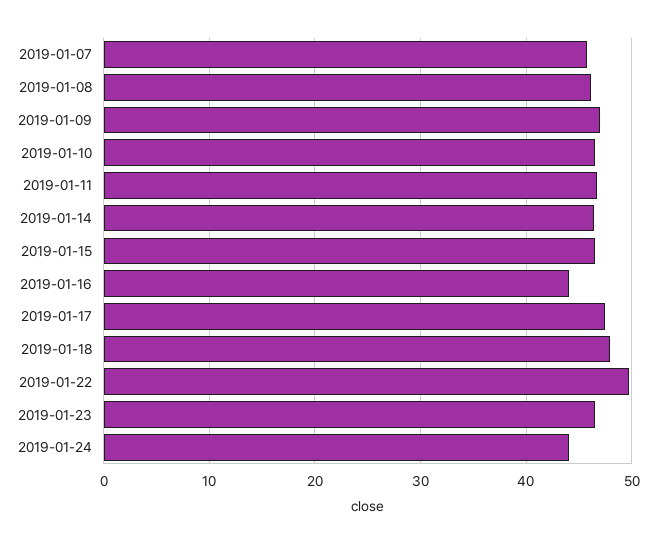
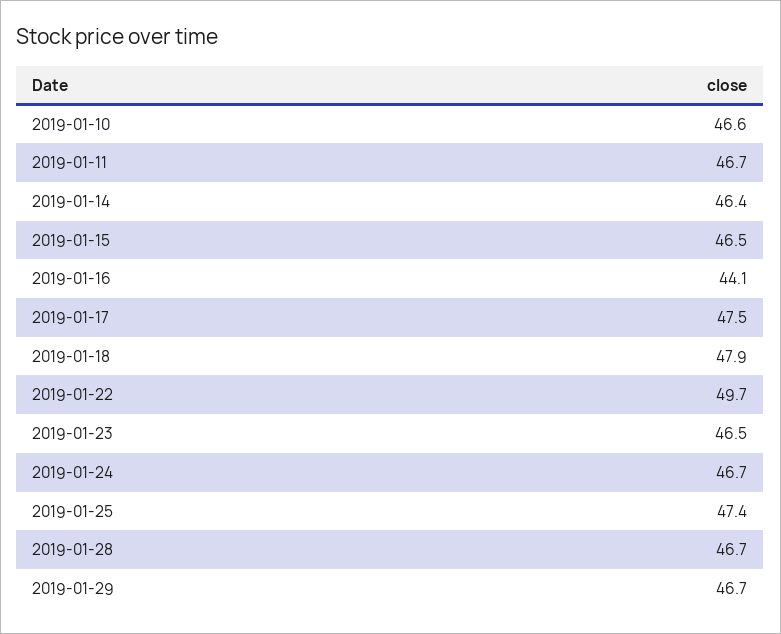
2019-01-07: 46 -> none
2019-01-08: 46 -> none
2019-01-09: 47 -> none
2019-01-24: 44 -> 46.7
2019-01-25: none -> 47.4
2019-01-28: none -> 46.7
2019-01-29: none -> 46.7

